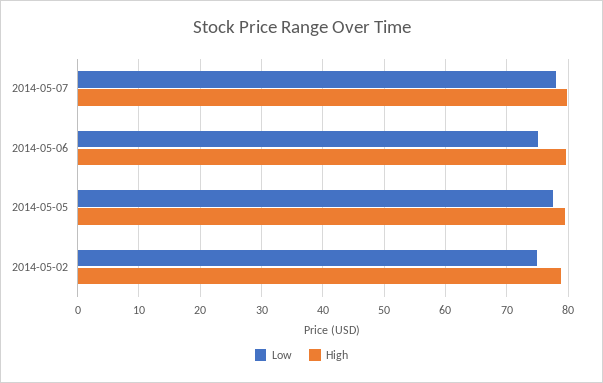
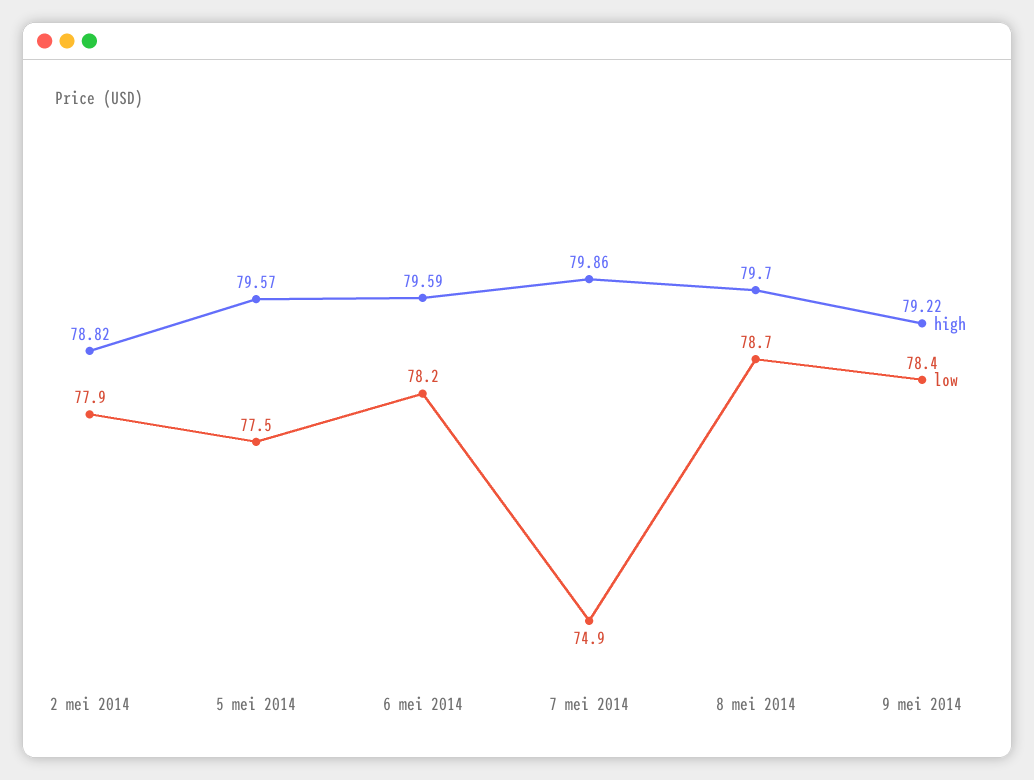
Low, 2014-05-07: 78 -> 74.9
Low, 2014-05-06: 75 -> 78.2
Low, 2014-05-02: 75 -> 77.9
High, 8 mei 2014: none -> 79.7
Low, 8 mei 2014: none -> 78.7
High, 9 mei 2014: none -> 79.22
Low, 9 mei 2014: none -> 78.4

